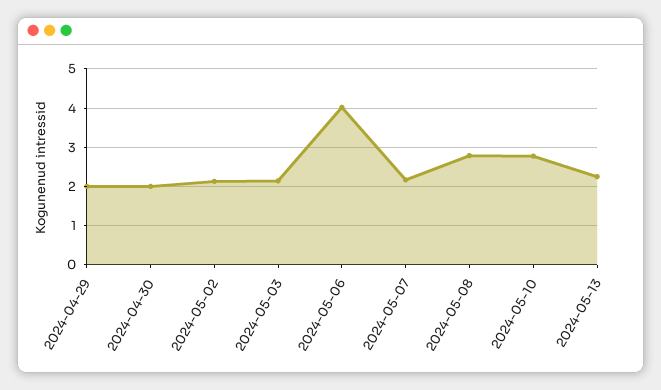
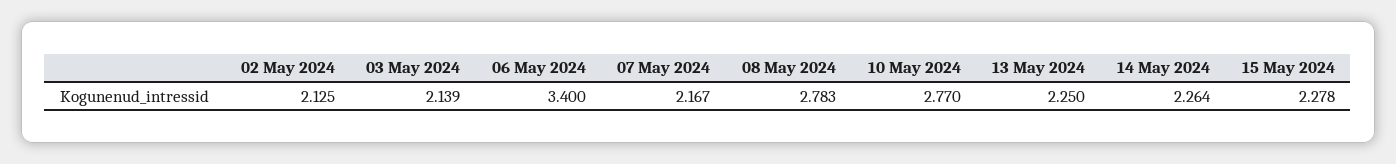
2024-04-29: 2 -> none
2024-04-30: 2 -> none
2024-05-06: 4 -> 3.4
14 May 2024: none -> 2.264
15 May 2024: none -> 2.278

